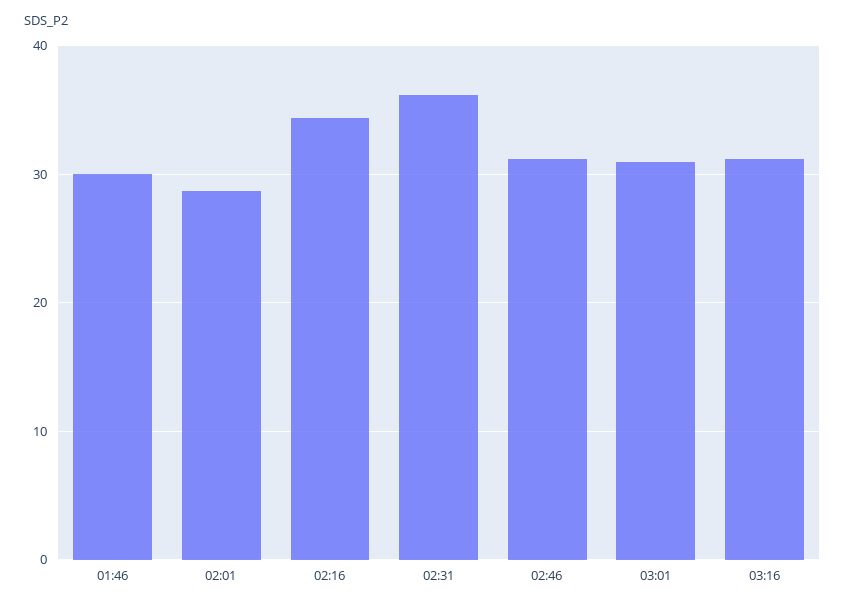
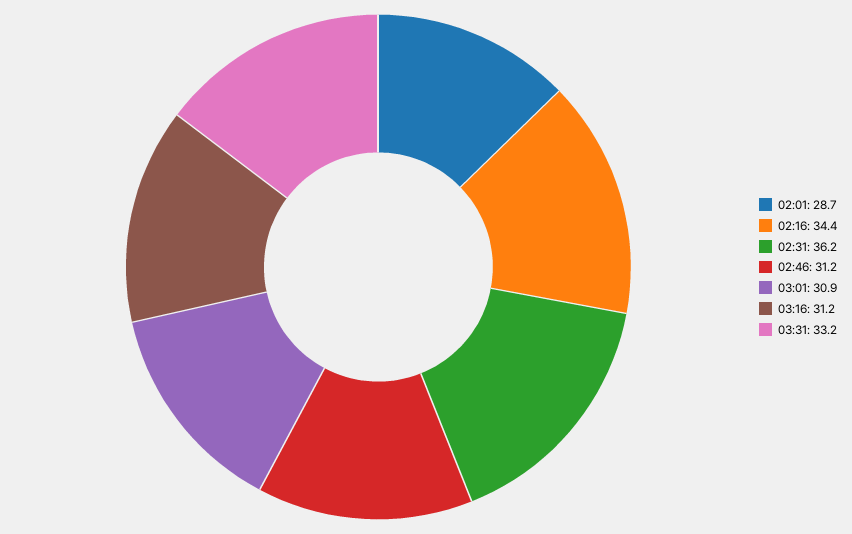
01:46: 30 -> none
03:31: none -> 33.2

